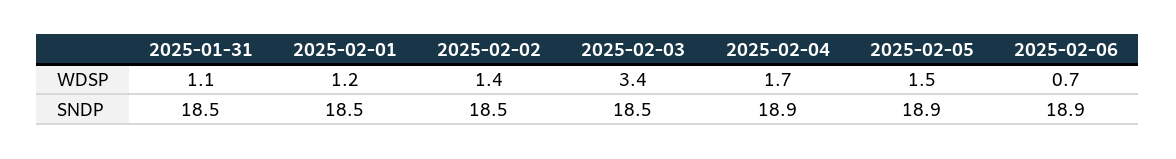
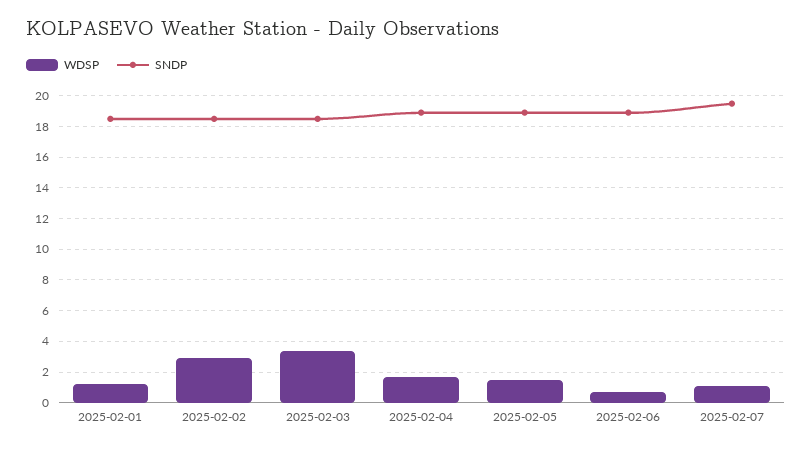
WDSP, 2025-01-31: 1.1 -> none
WDSP, 2025-02-02: 1.4 -> 3
SNDP, 2025-01-31: 18.5 -> none
WDSP, 2025-02-07: none -> 1
SNDP, 2025-02-07: none -> 19.5

